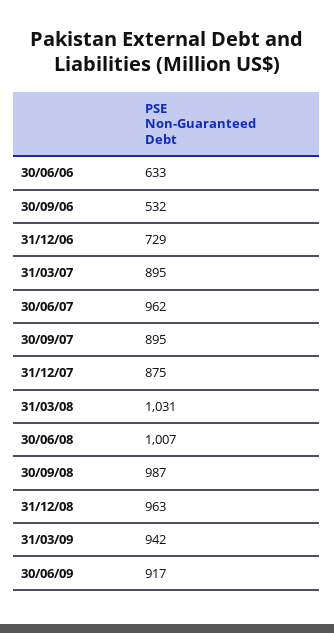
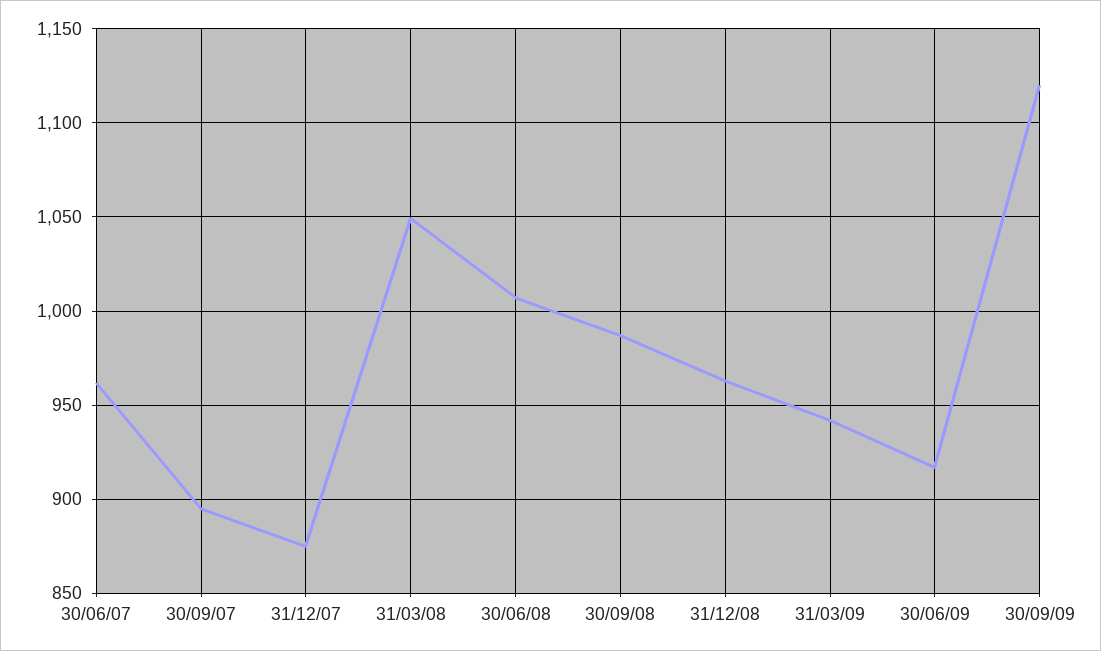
30/06/06: 633 -> none
30/09/06: 532 -> none
31/12/06: 729 -> none
31/03/07: 895 -> none
31/03/08: 1031 -> 1050
30/09/09: none -> 1120

